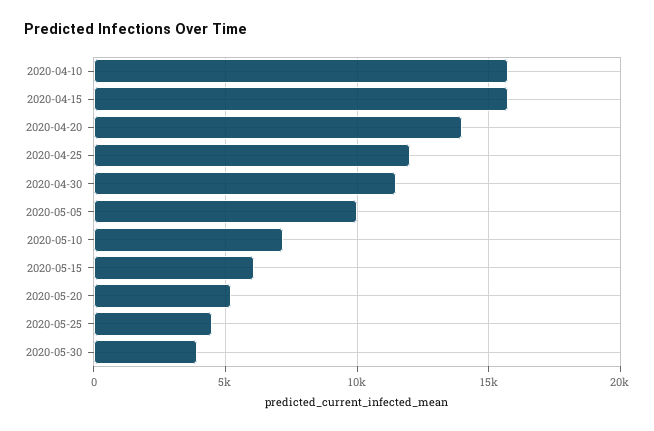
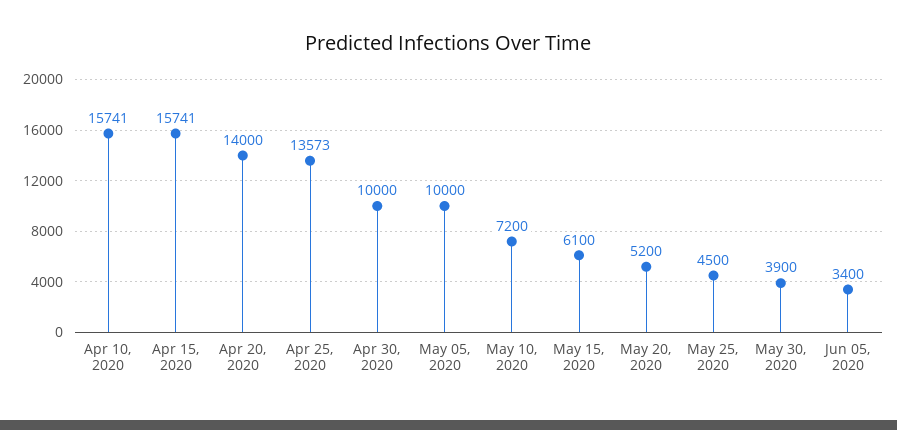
2020-04-25: 12000 -> 13573
2020-04-30: 11500 -> 10000
Jun 05, 2020: none -> 3400

